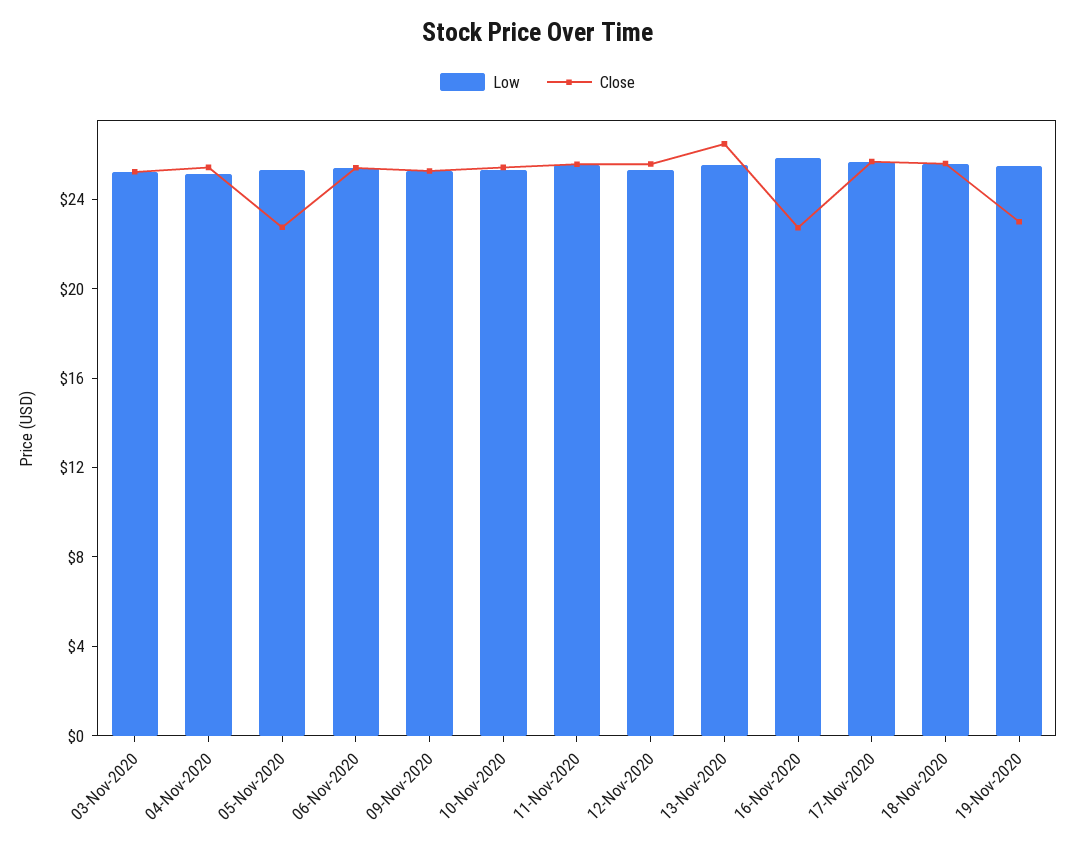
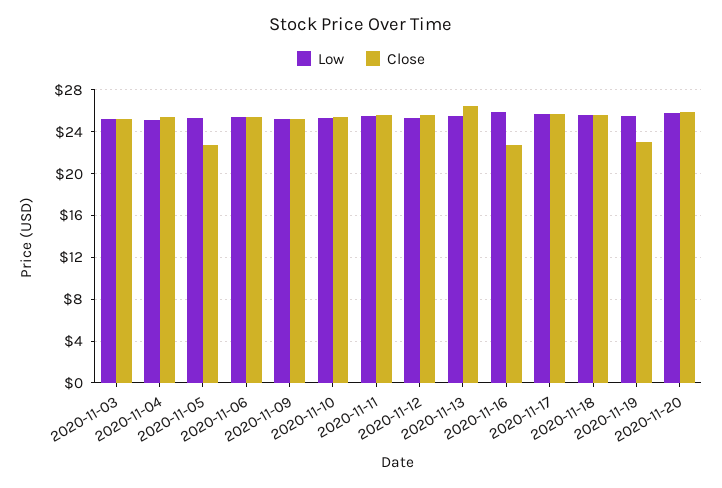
Low, 2020-11-20: none -> 26
Close, 2020-11-20: none -> 26

